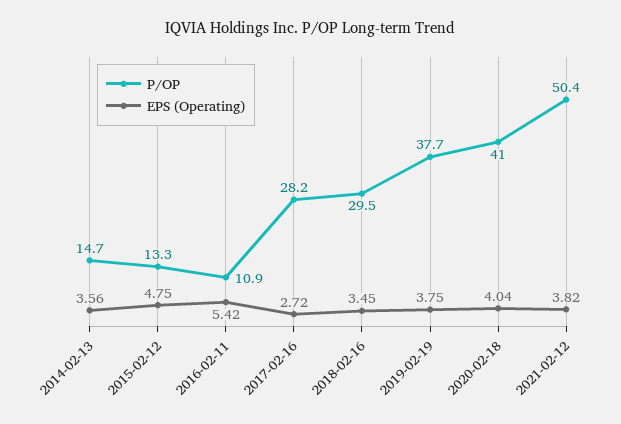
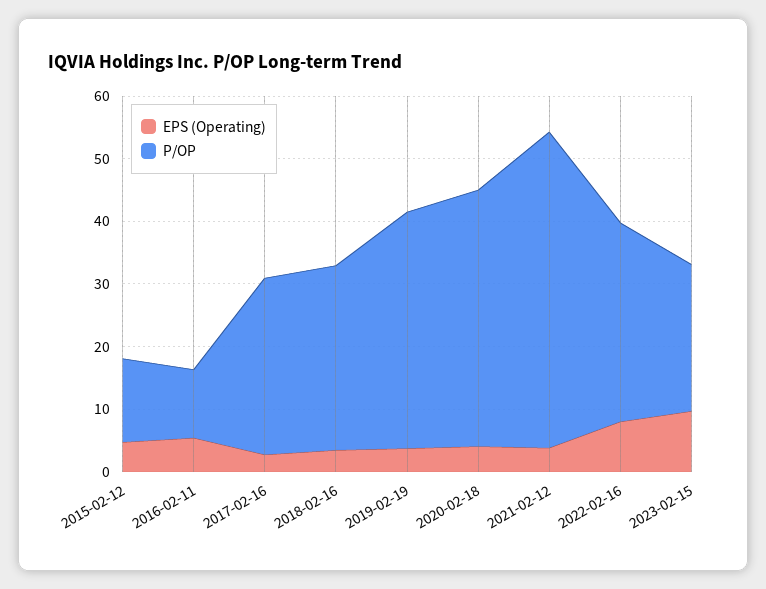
P/OP, 2014-02-13: 14.7 -> none
EPS (Operating), 2014-02-13: 3.56 -> none
EPS (Operating), 2022-02-16: none -> 8
P/OP, 2022-02-16: none -> 32
EPS (Operating), 2023-02-15: none -> 10
P/OP, 2023-02-15: none -> 24

